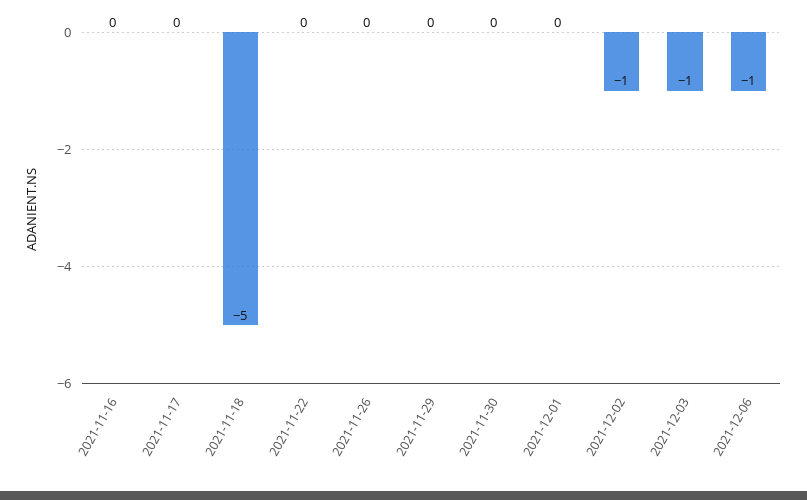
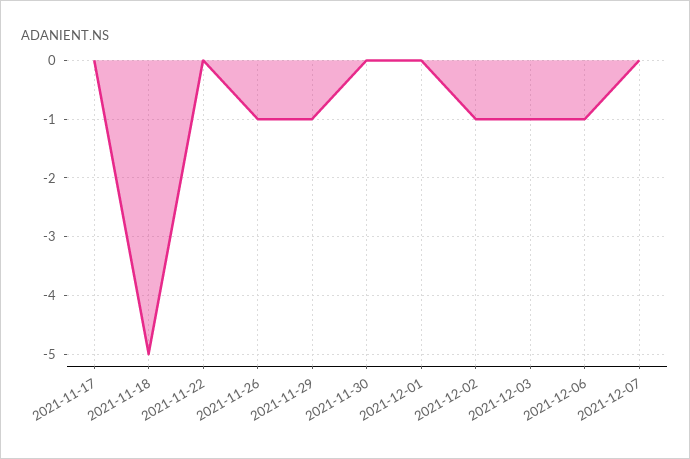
2021-11-16: 0 -> none
2021-11-26: 0 -> -1
2021-11-29: 0 -> -1
2021-12-07: none -> 0

